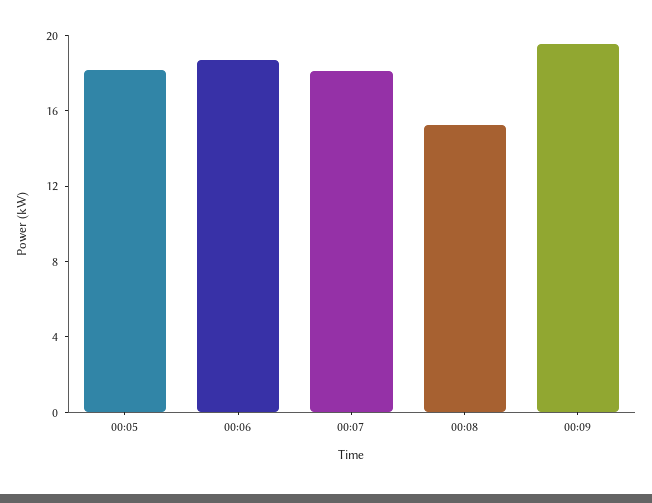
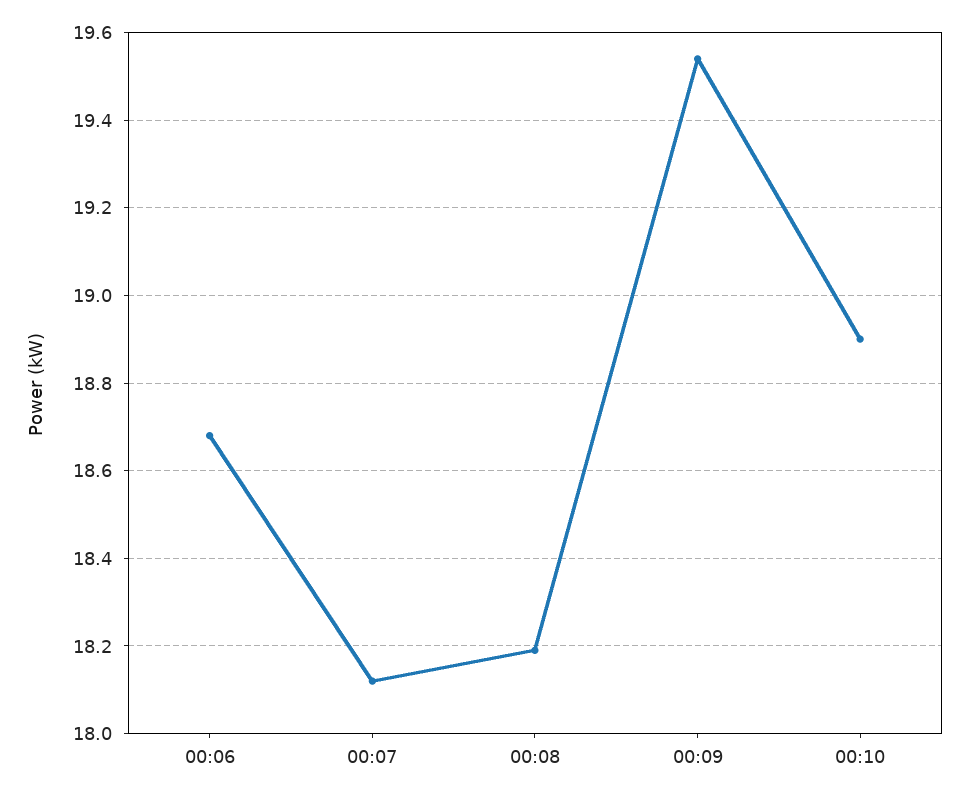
00:05: 18 -> none
00:08: 15 -> 18.2
00:10: none -> 18.9

